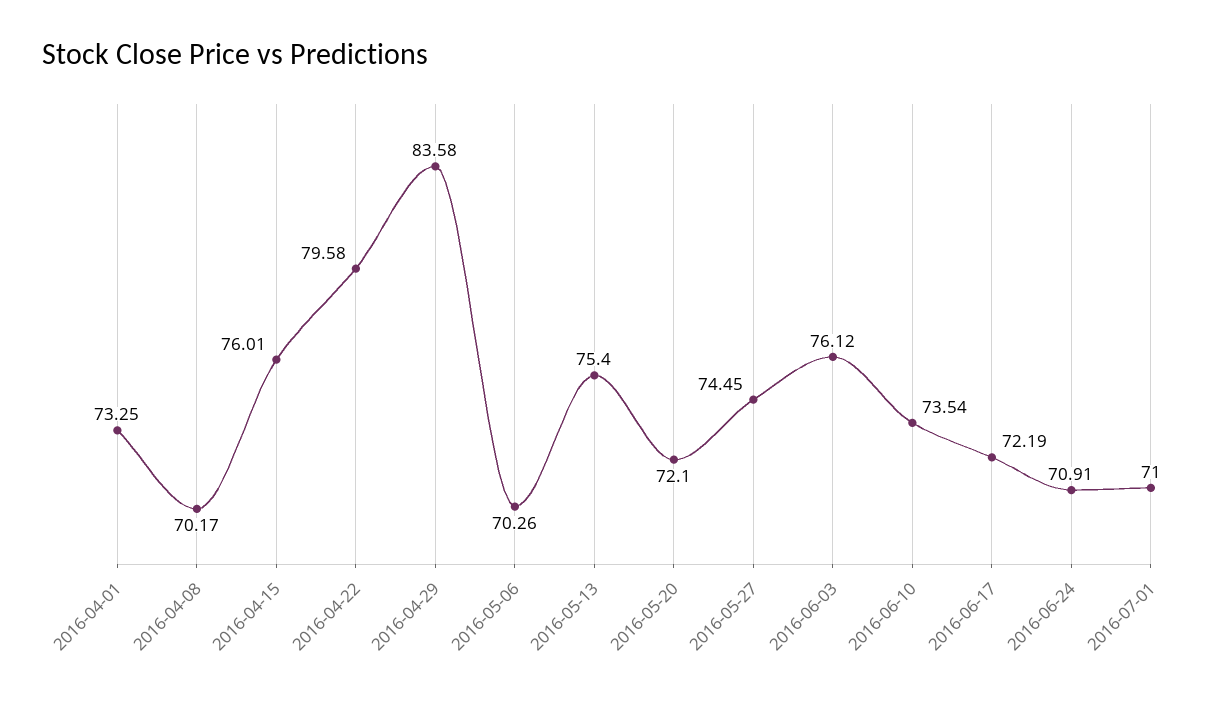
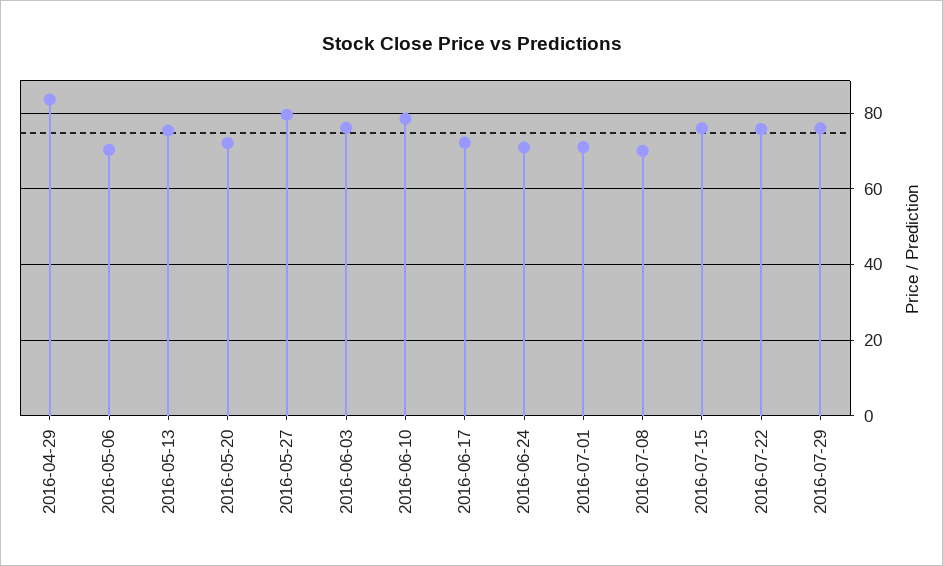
2016-04-01: 73.25 -> none
2016-04-08: 70.17 -> none
2016-04-15: 76.01 -> none
2016-04-22: 79.58 -> none
2016-05-27: 74.45 -> 80
2016-06-10: 73.54 -> 78
2016-07-08: none -> 70
2016-07-15: none -> 76
2016-07-22: none -> 76
2016-07-29: none -> 76

